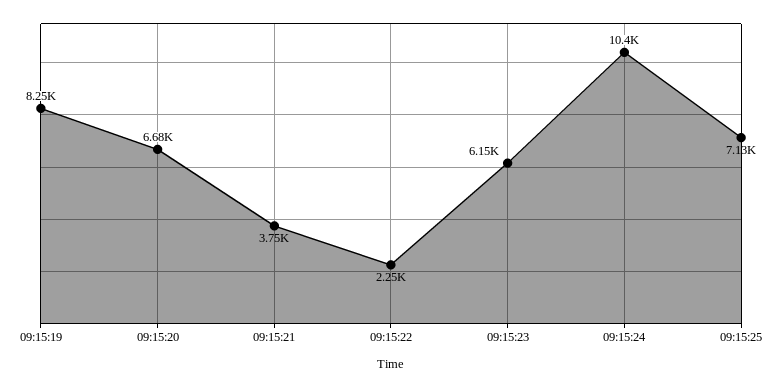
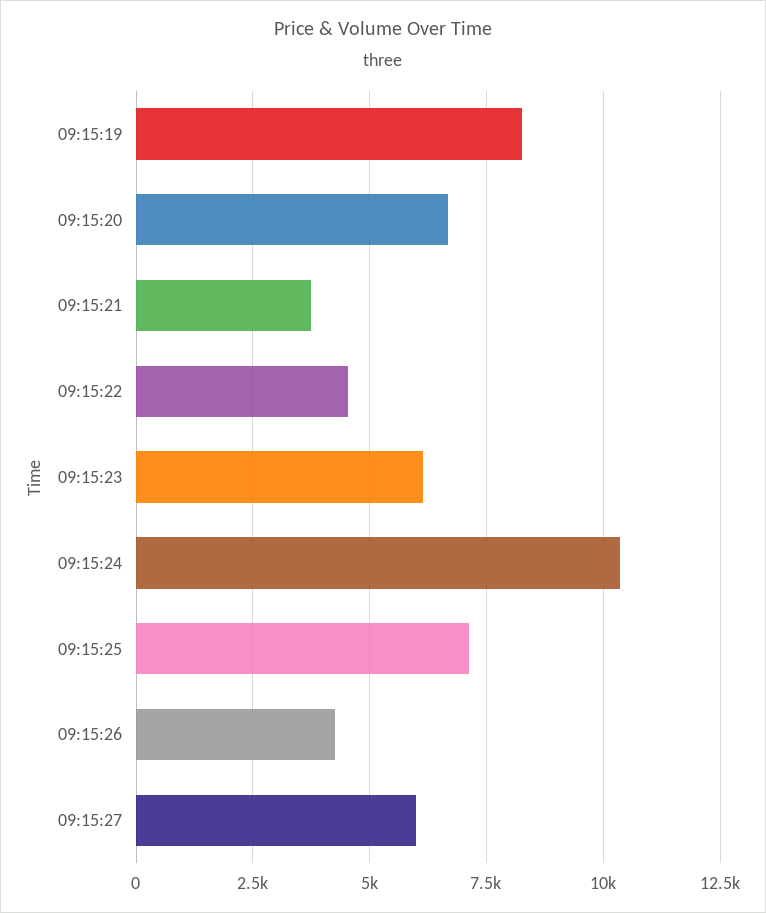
09:15:22: 2250 -> 4500
09:15:26: none -> 4250
09:15:27: none -> 6000

